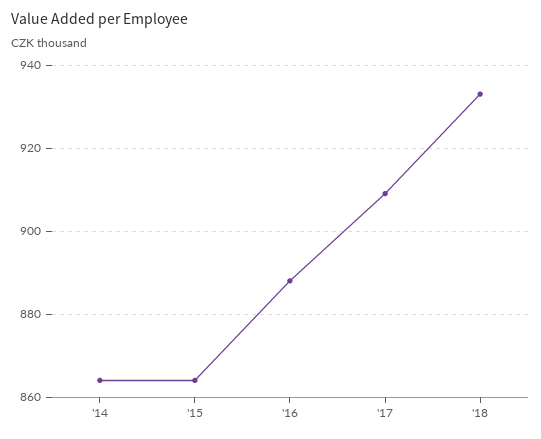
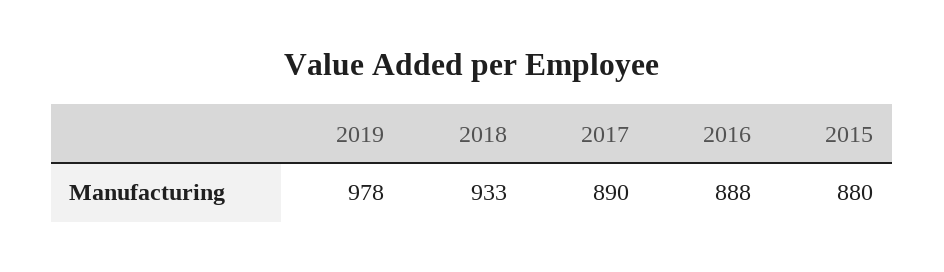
'14: 865 -> none
'15: 865 -> 880
'17: 910 -> 890
2019: none -> 978

